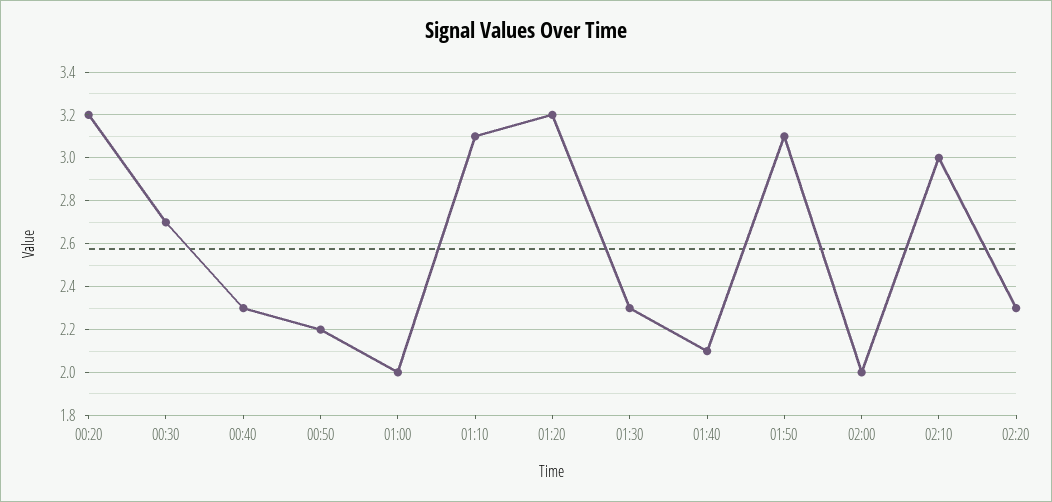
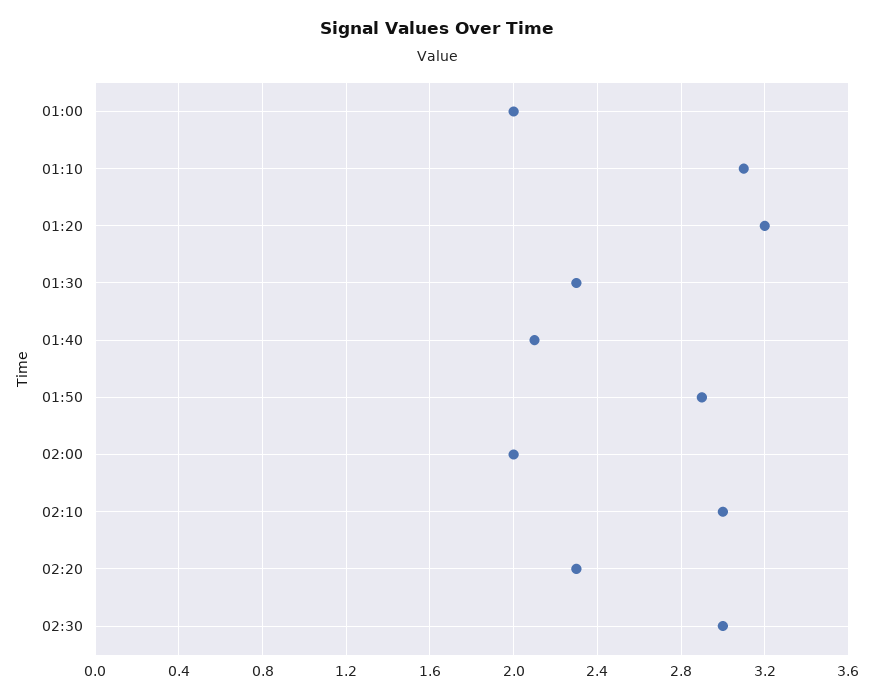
00:20: 3.2 -> none
00:30: 2.7 -> none
00:40: 2.3 -> none
00:50: 2.2 -> none
01:50: 3.1 -> 2.9
02:30: none -> 3

